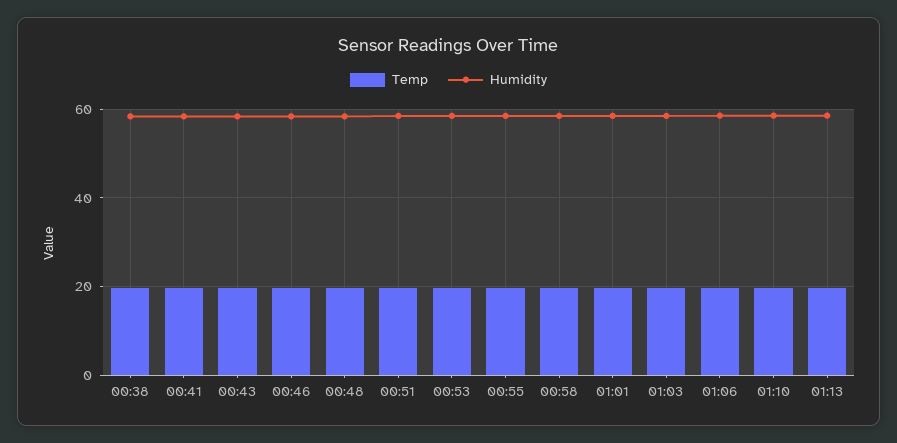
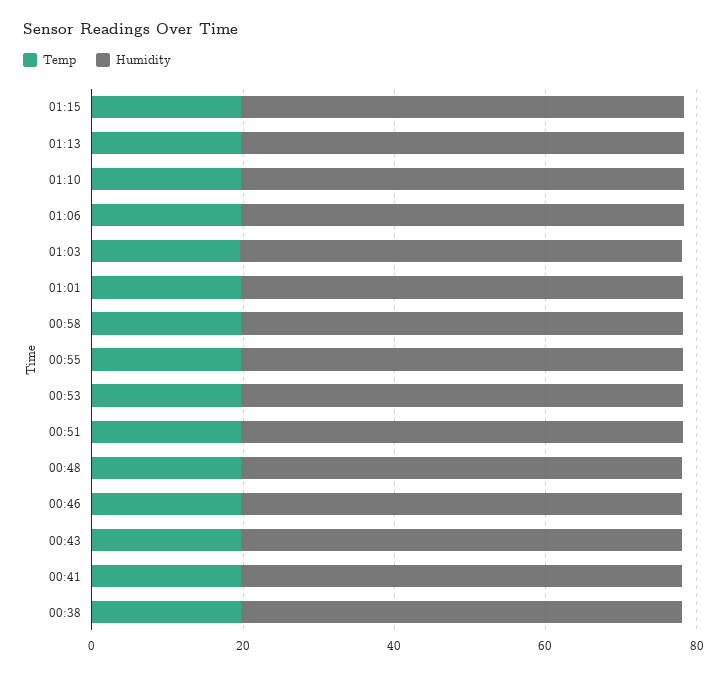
Temp, 01:15: none -> 20
Humidity, 01:15: none -> 60

